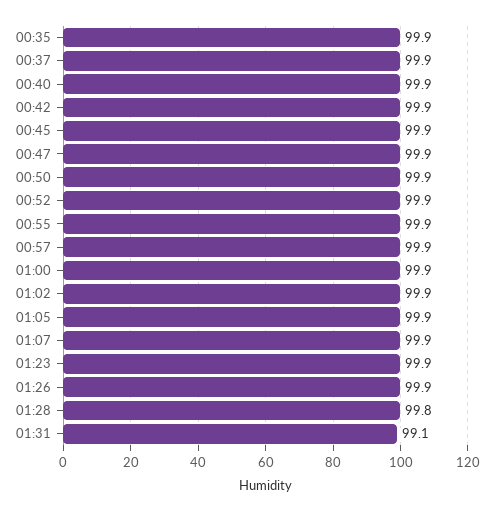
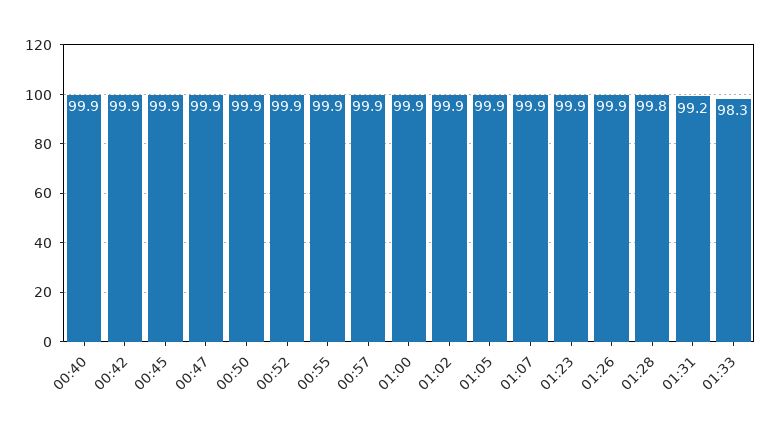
00:35: 99.9 -> none
00:37: 99.9 -> none
01:31: 99.1 -> 99.2
01:33: none -> 98.3

